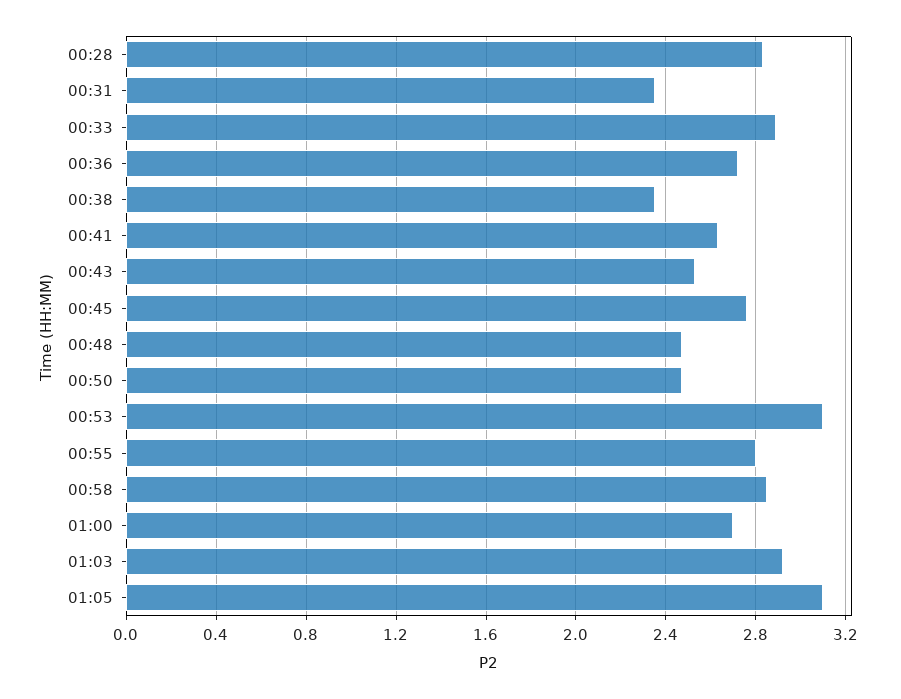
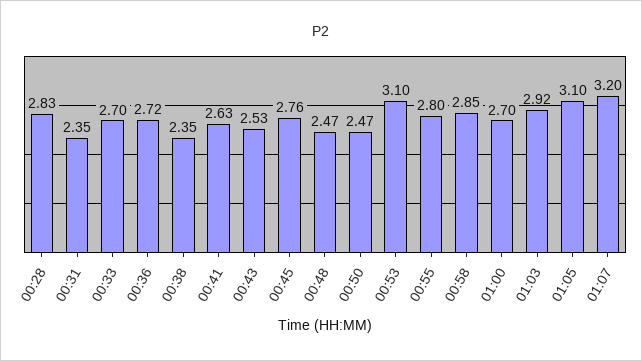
00:33: 2.9 -> 2.7
01:07: none -> 3.2

